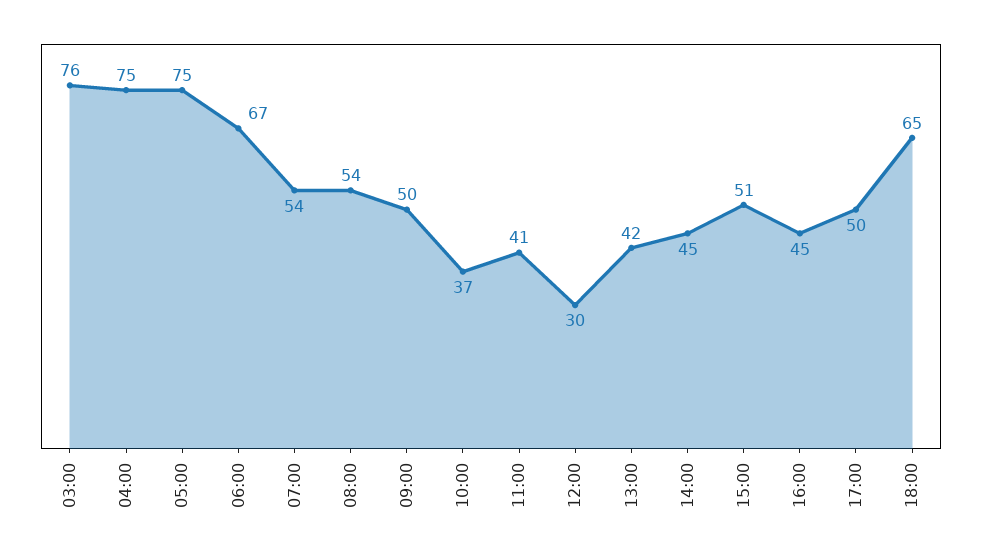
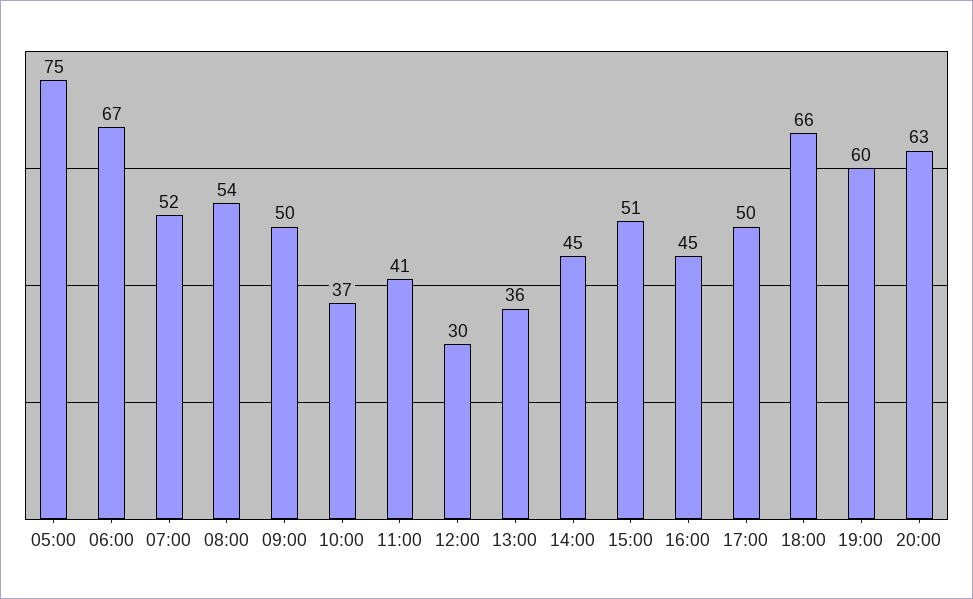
03:00: 76 -> none
04:00: 75 -> none
07:00: 54 -> 52
13:00: 42 -> 36
18:00: 65 -> 66
19:00: none -> 60
20:00: none -> 63

